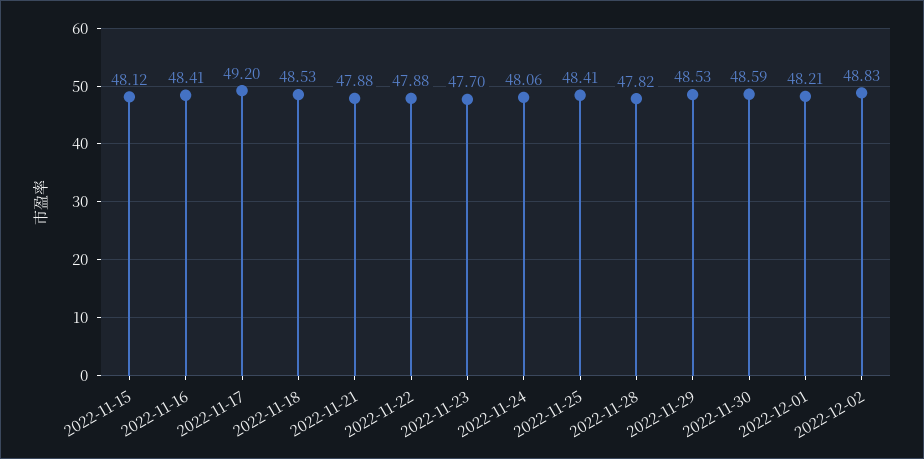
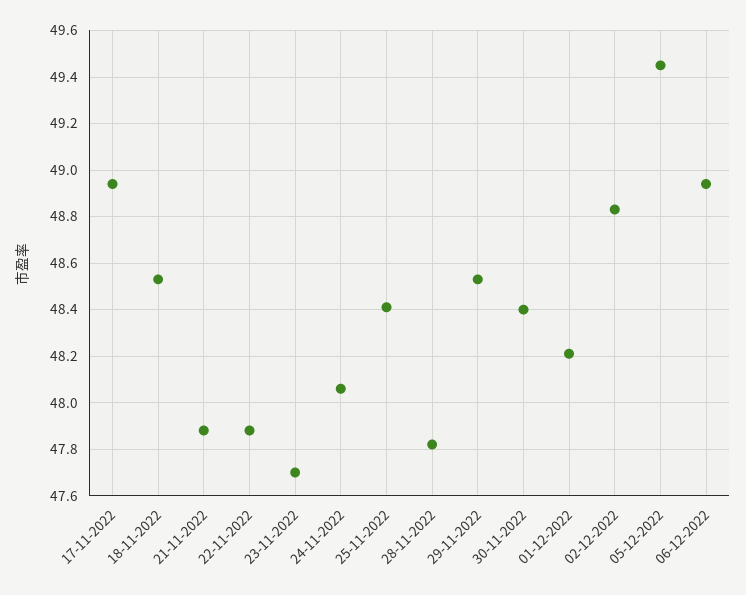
2022-11-15: 48.12 -> none
2022-11-16: 48.41 -> none
2022-11-17: 49.2 -> 48.95
2022-11-30: 48.59 -> 48.4
05-12-2022: none -> 49.45
06-12-2022: none -> 48.95

